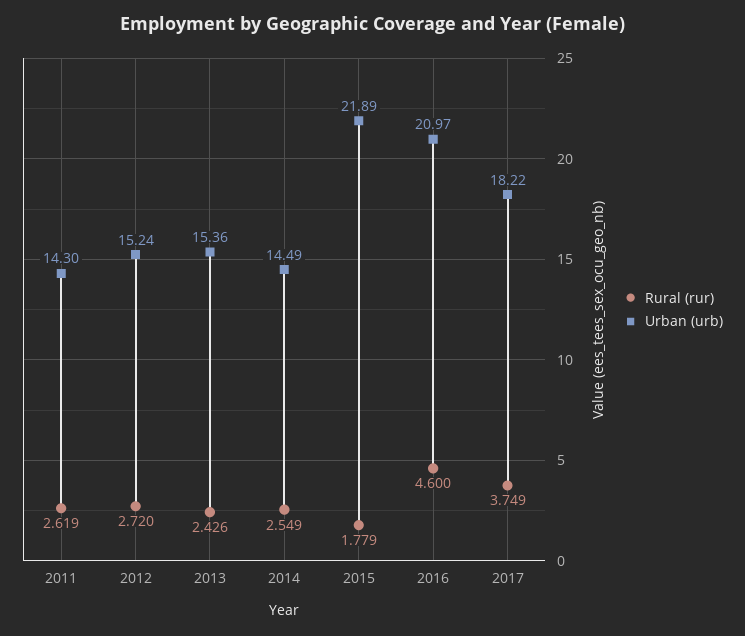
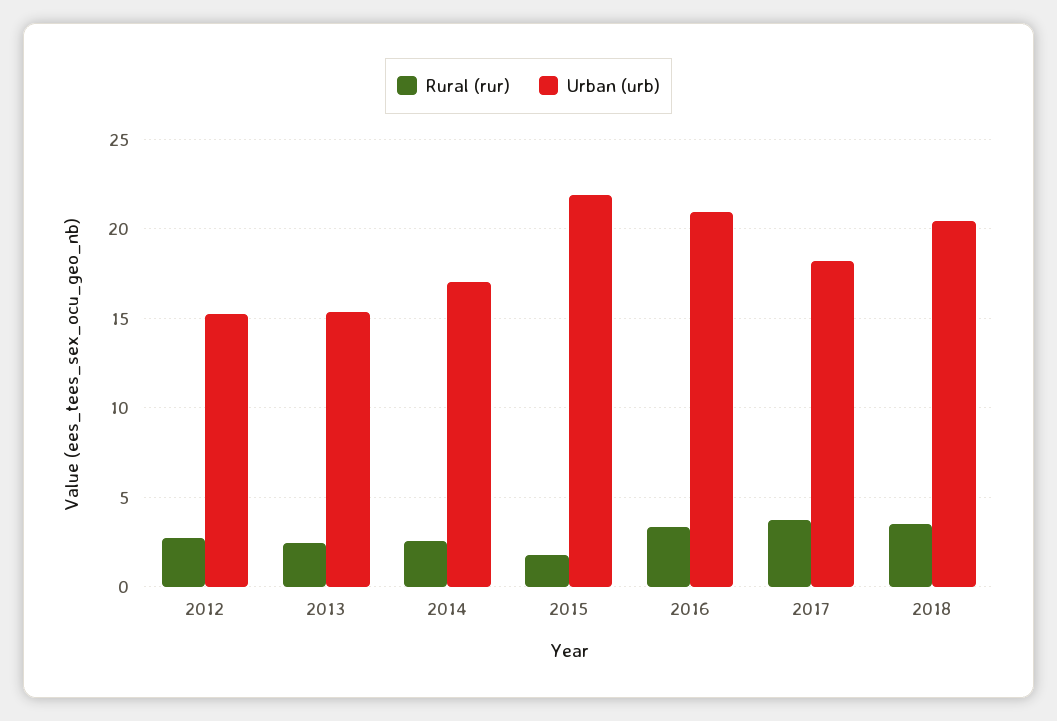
Rural (rur), 2011: 2.619 -> none
Urban (urb), 2011: 14.3 -> none
Urban (urb), 2014: 14.49 -> 17
Rural (rur), 2016: 4.6 -> 3.5
Rural (rur), 2018: none -> 3.5
Urban (urb), 2018: none -> 20.5

